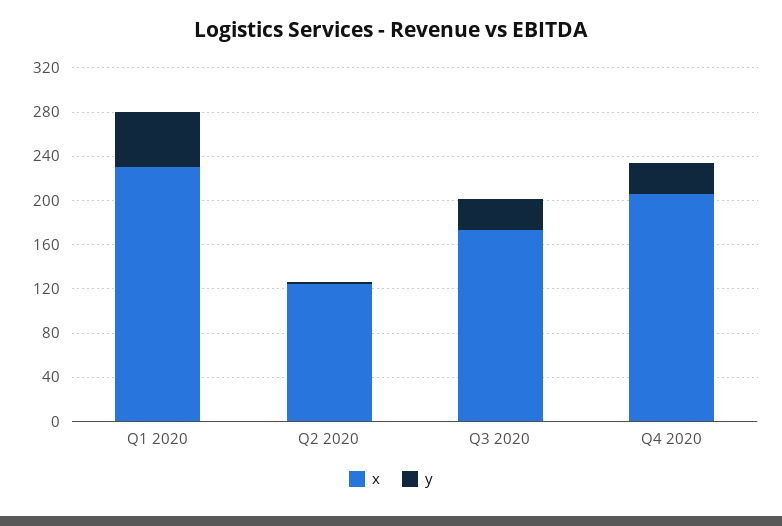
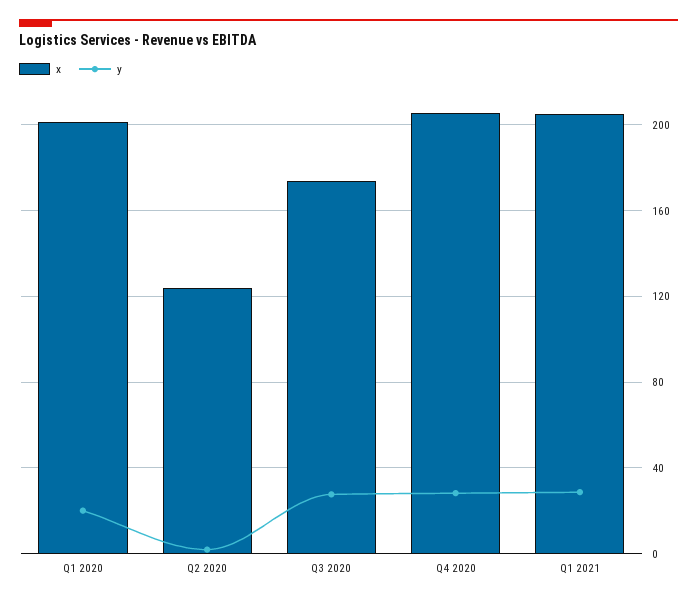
x, Q1 2020: 230 -> 200
y, Q1 2020: 50 -> 20
x, Q1 2021: none -> 205
y, Q1 2021: none -> 30

